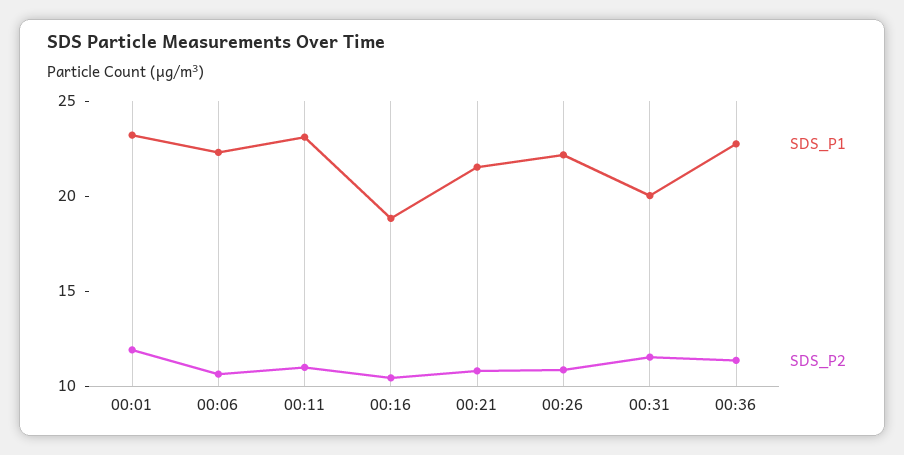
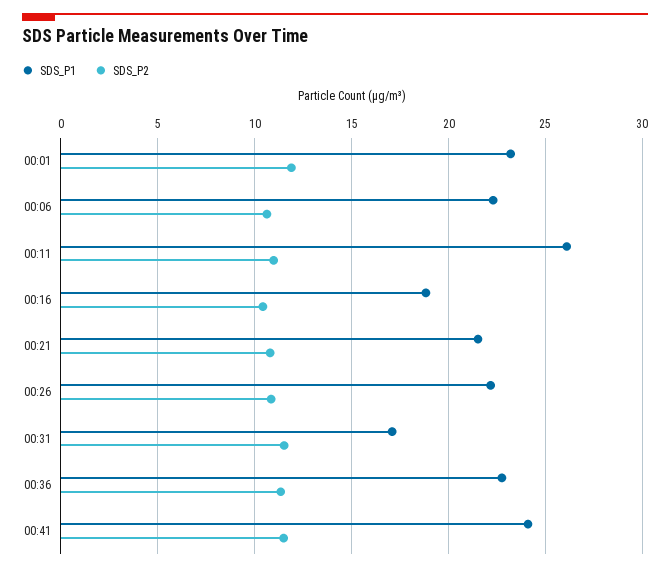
SDS_P1, 00:11: 23 -> 26
SDS_P1, 00:31: 20 -> 17
SDS_P1, 00:41: none -> 24
SDS_P2, 00:41: none -> 11.5

